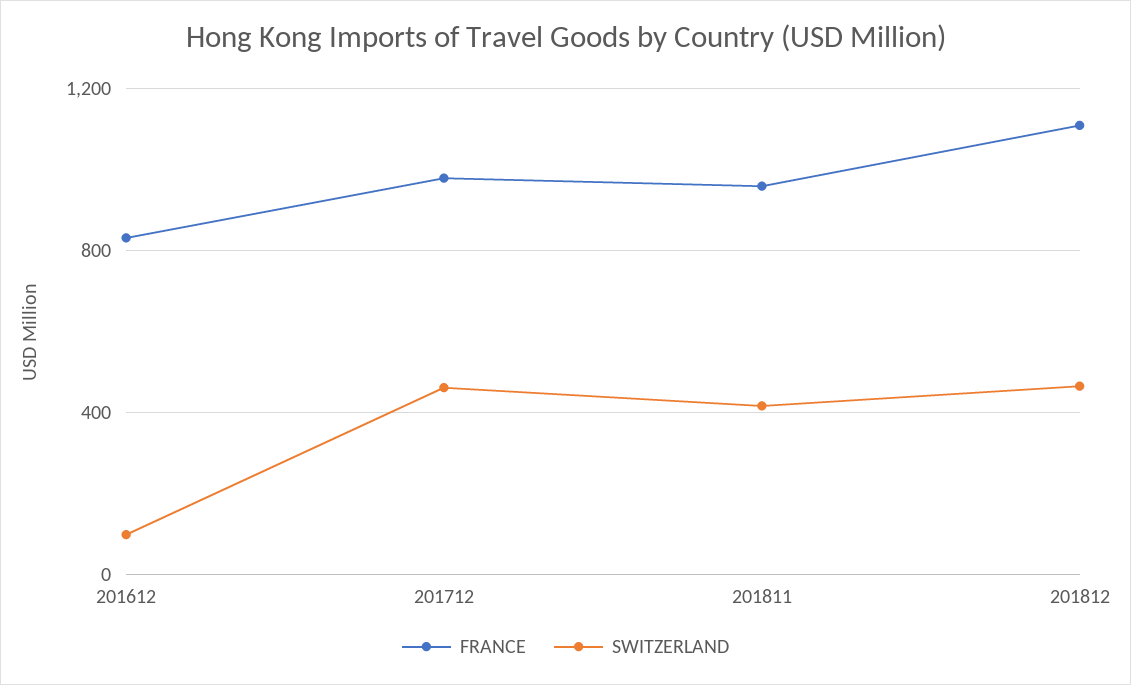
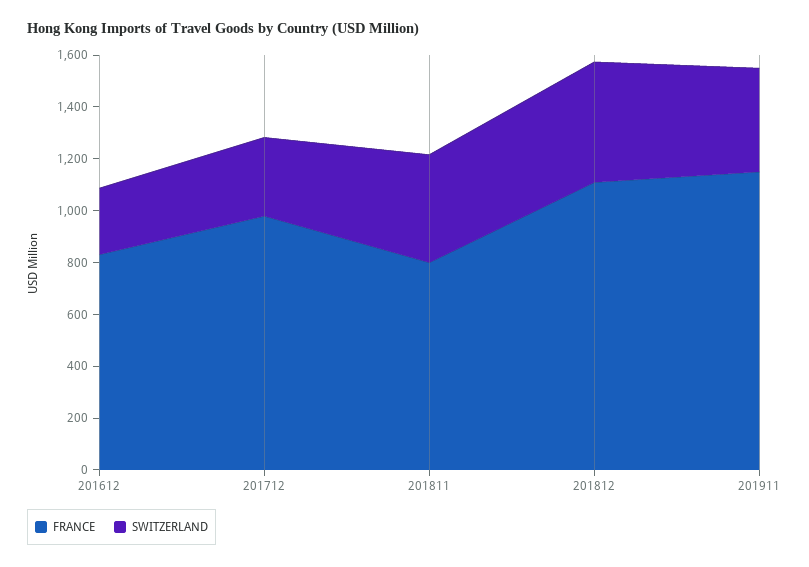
SWITZERLAND, 201612: 100 -> 250
SWITZERLAND, 201712: 450 -> 300
FRANCE, 201811: 950 -> 800
FRANCE, 201911: none -> 1150
SWITZERLAND, 201911: none -> 400

